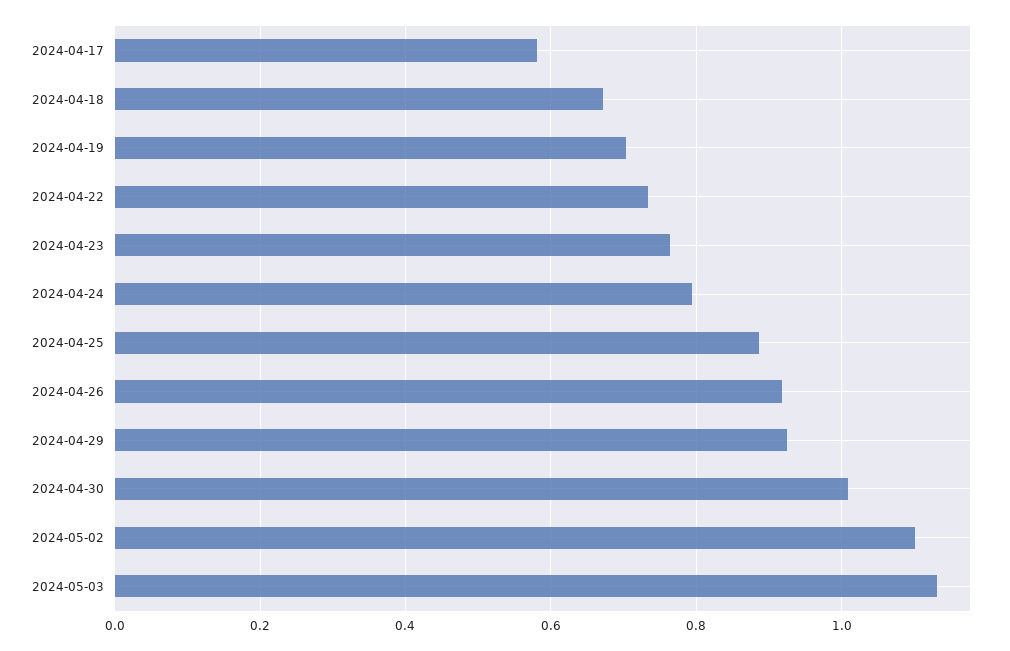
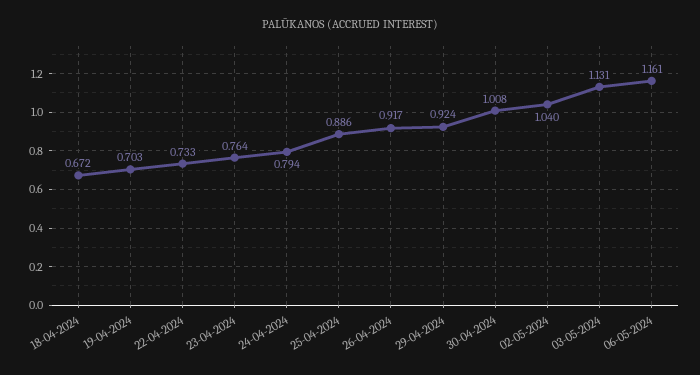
2024-04-17: 0.58 -> none
2024-05-02: 1.1 -> 1.04
06-05-2024: none -> 1.161

